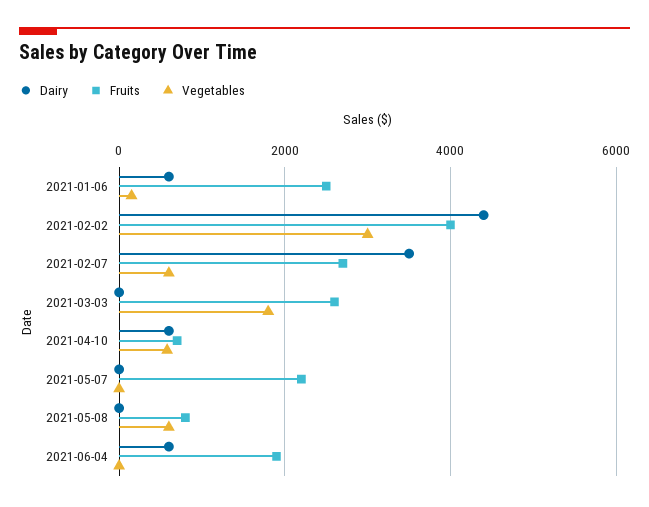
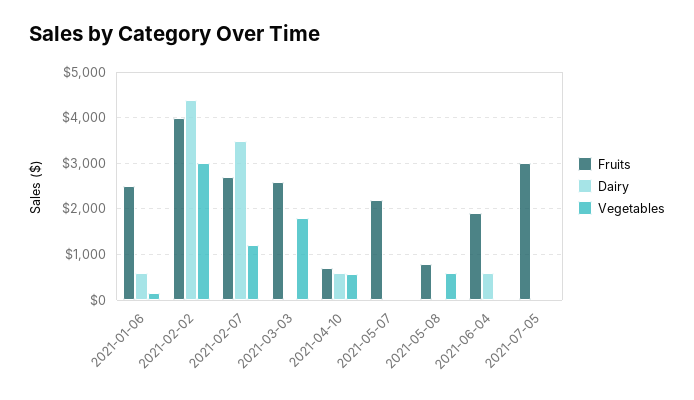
Vegetables, 2021-02-07: 600 -> 1200
Fruits, 2021-07-05: none -> 3000
Dairy, 2021-07-05: none -> 0
Vegetables, 2021-07-05: none -> 0

